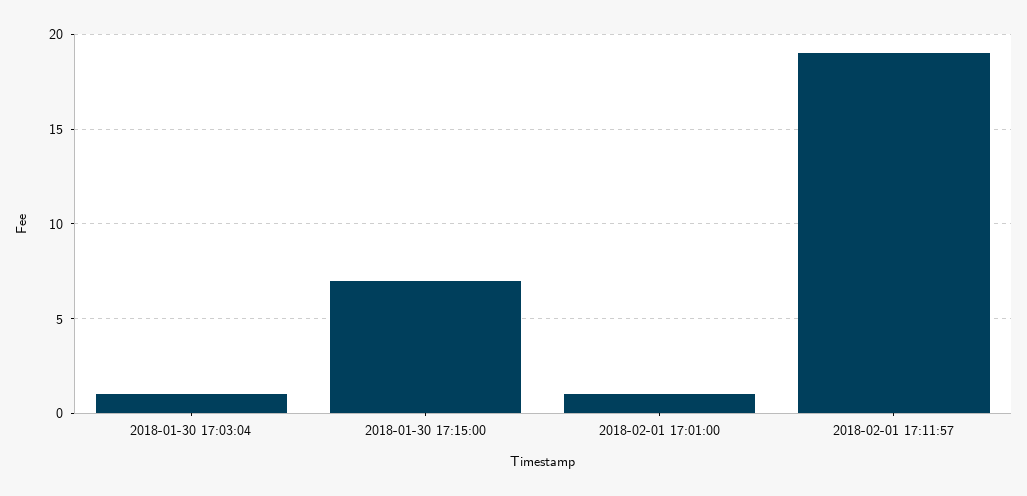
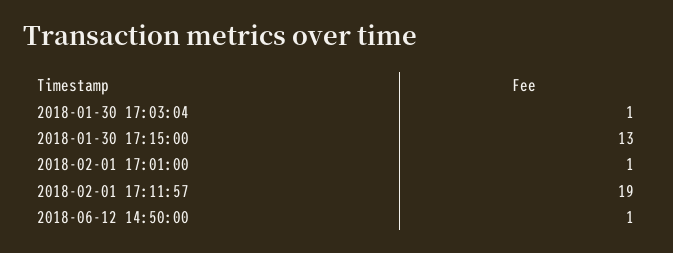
2018-01-30 17:15:00: 7 -> 13
2018-06-12 14:50:00: none -> 1

